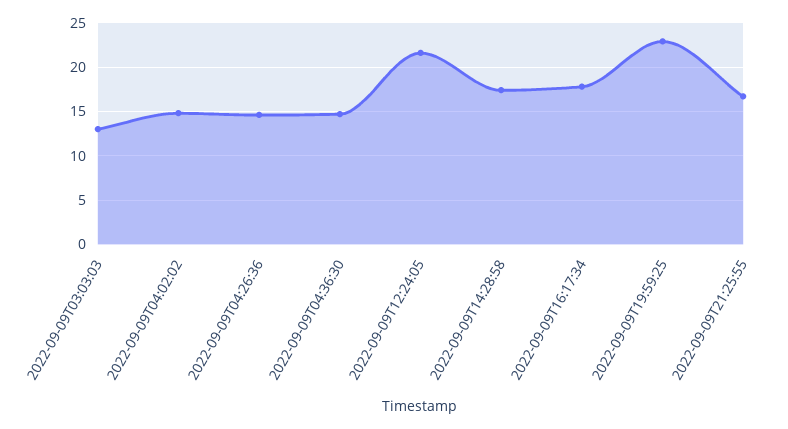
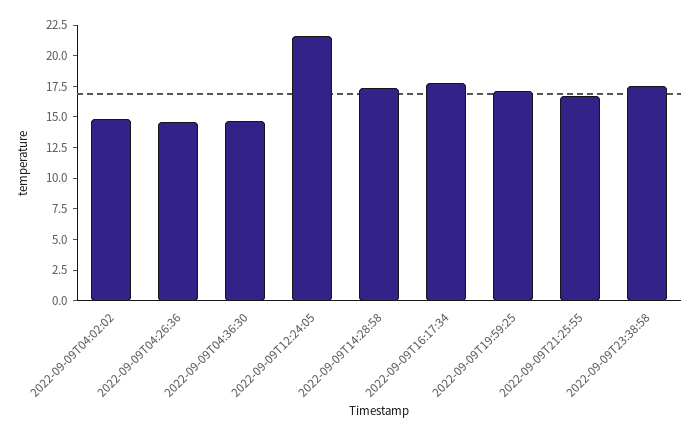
2022-09-09T03:03:03: 13 -> none
2022-09-09T19:59:25: 23 -> 17.5
2022-09-09T23:38:58: none -> 17.5

